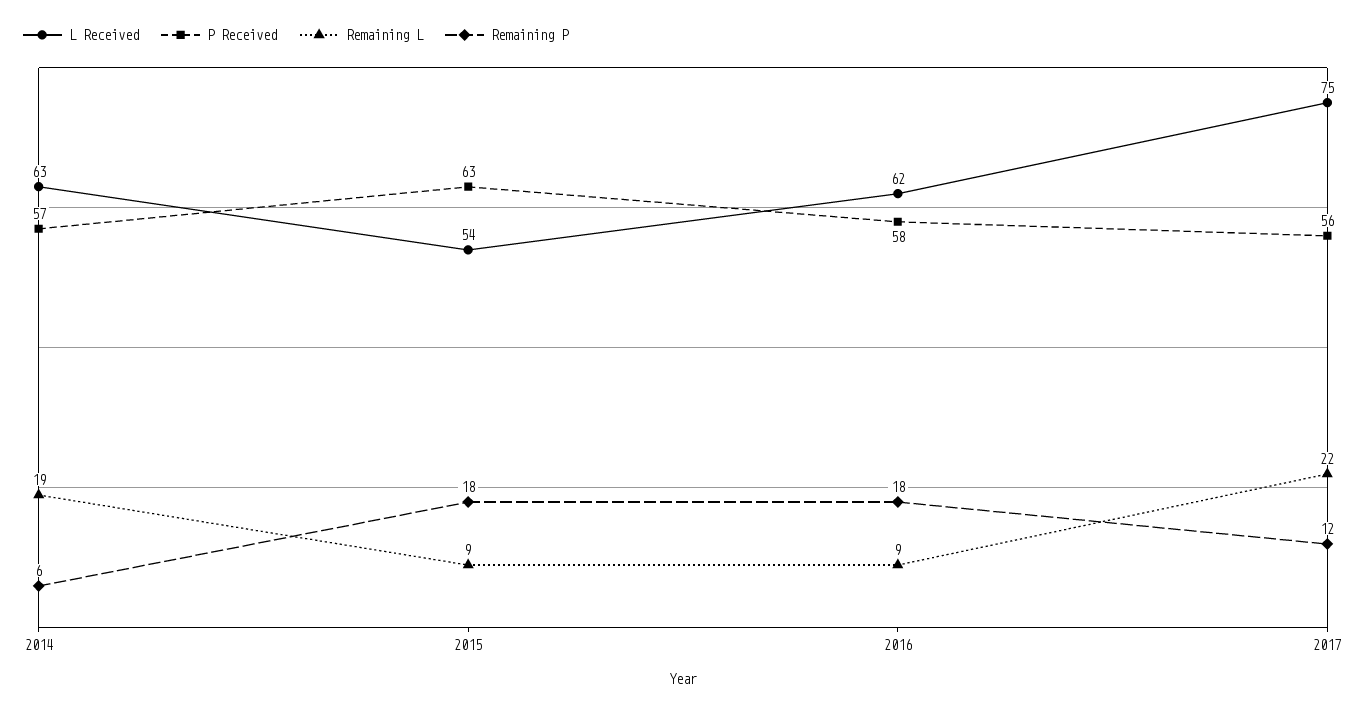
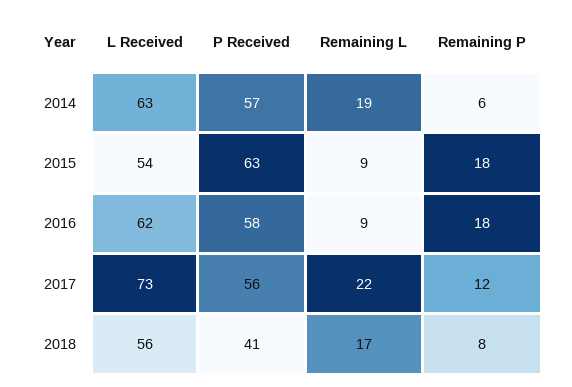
L Received, 2017: 75 -> 73
L Received, 2018: none -> 56
P Received, 2018: none -> 41
Remaining L, 2018: none -> 17
Remaining P, 2018: none -> 8

